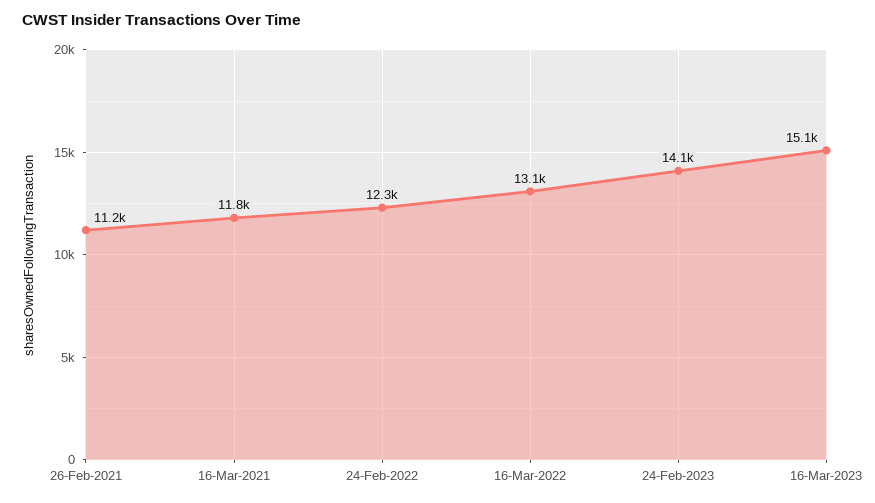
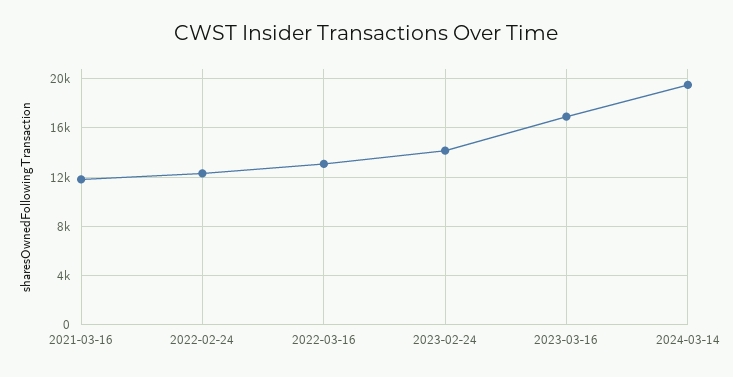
26-Feb-2021: 11200 -> none
16-Mar-2023: 15100 -> 17000
2024-03-14: none -> 19500

